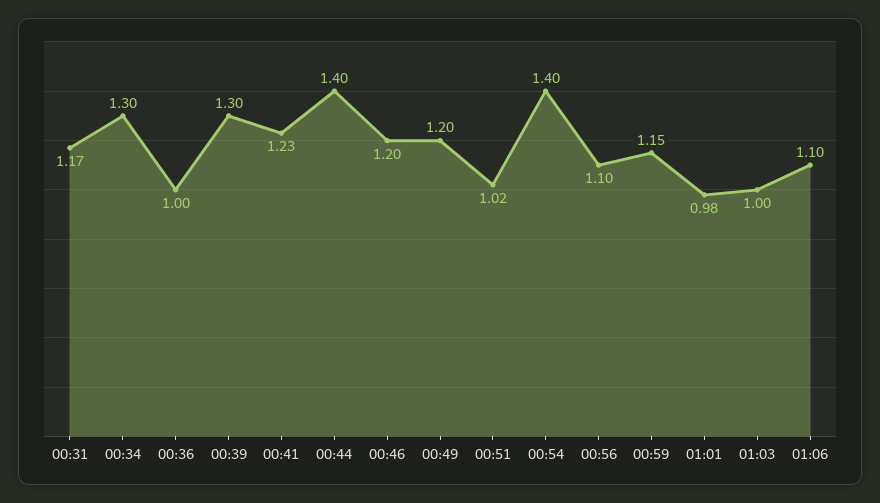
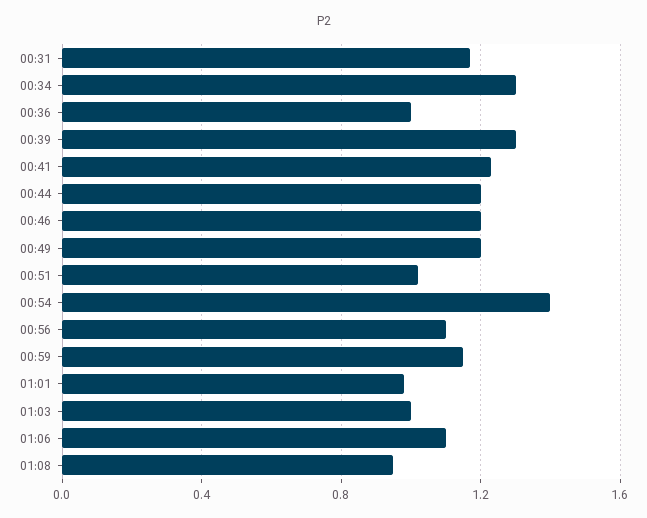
00:44: 1.4 -> 1.2
01:08: none -> 0.95

